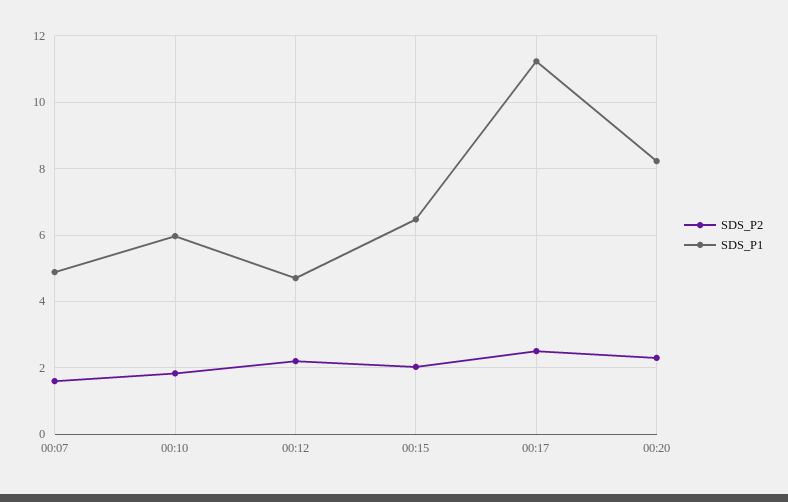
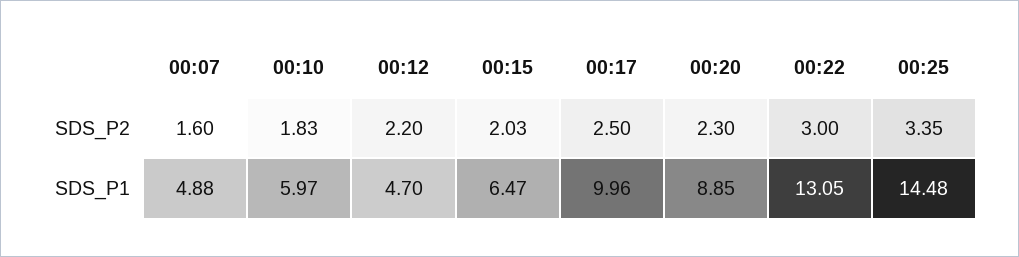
SDS_P1, 00:17: 11.2 -> 9.96
SDS_P1, 00:20: 8.2 -> 8.85
SDS_P2, 00:22: none -> 3
SDS_P2, 00:25: none -> 3.35
SDS_P1, 00:22: none -> 13.05
SDS_P1, 00:25: none -> 14.48

